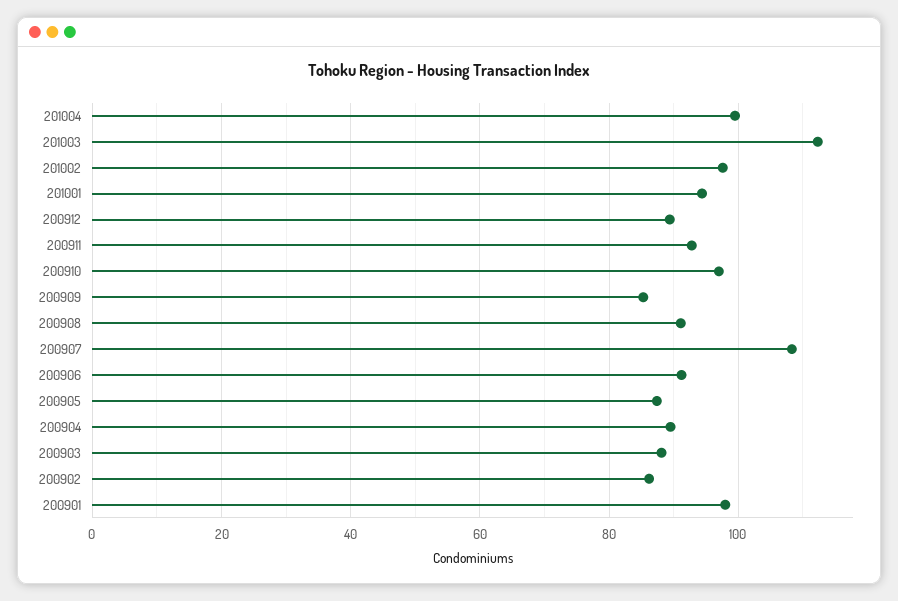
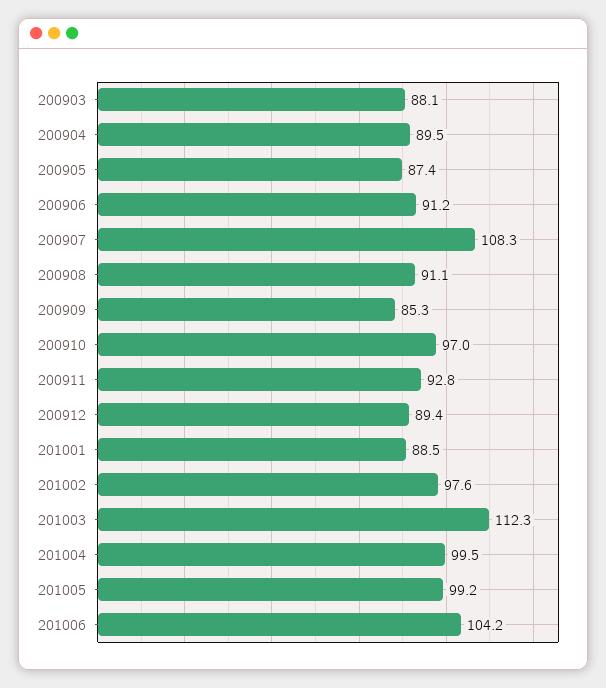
201001: 94 -> 88.5
200902: 86 -> none
200901: 98 -> none
201005: none -> 99.2
201006: none -> 104.2

